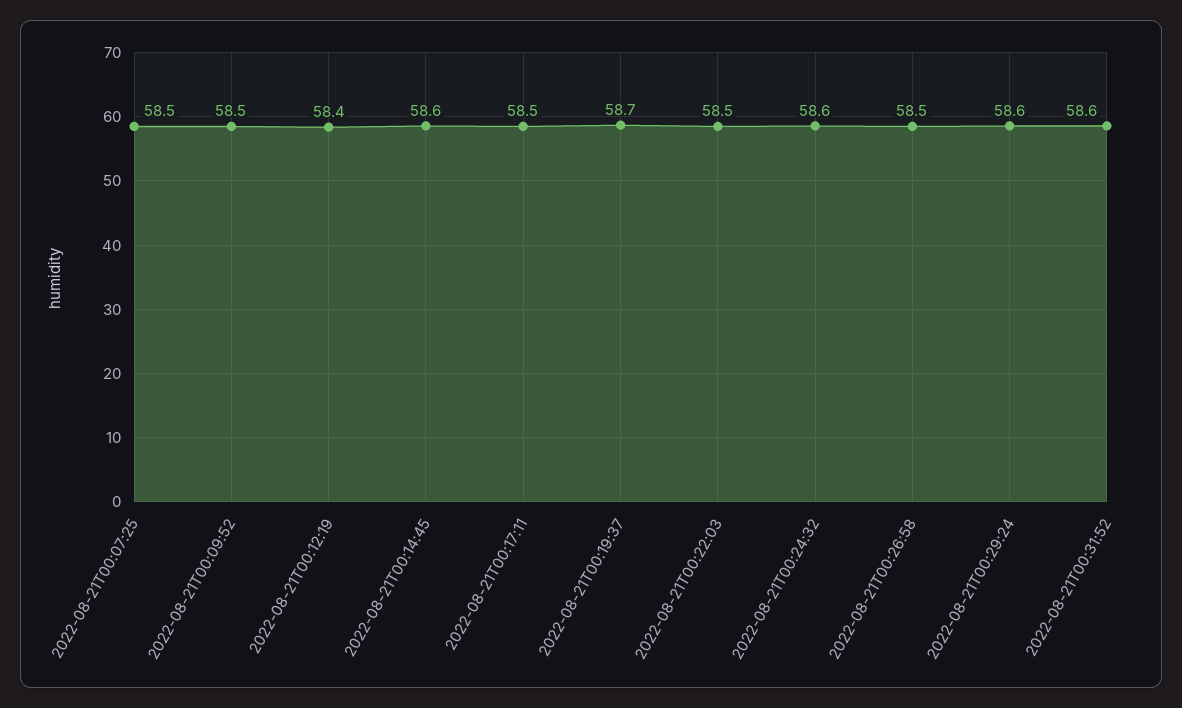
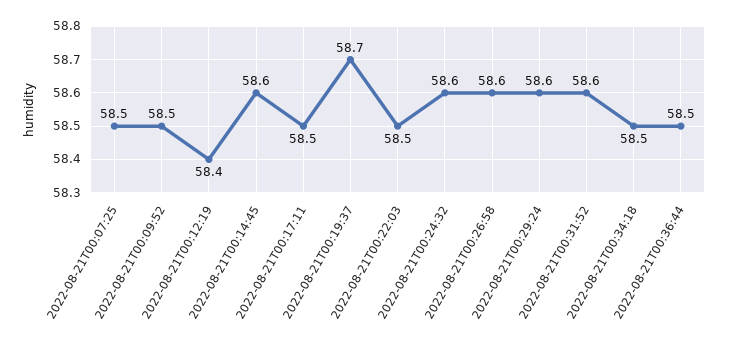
2022-08-21T00:26:58: 58.5 -> 58.6
2022-08-21T00:34:18: none -> 58.5
2022-08-21T00:36:44: none -> 58.5

